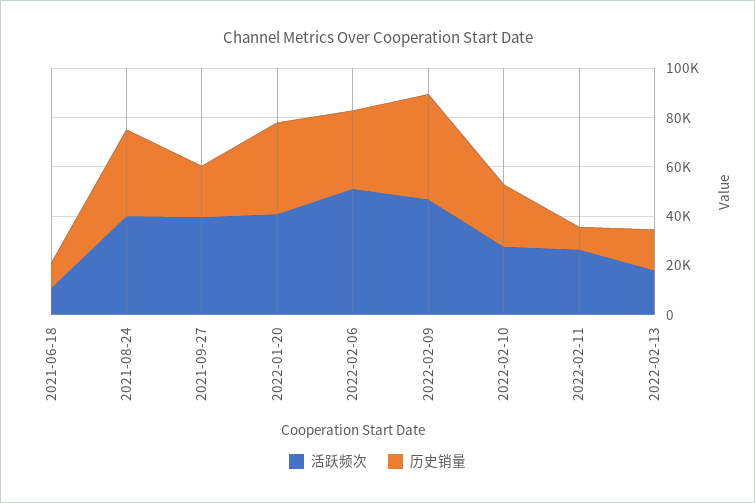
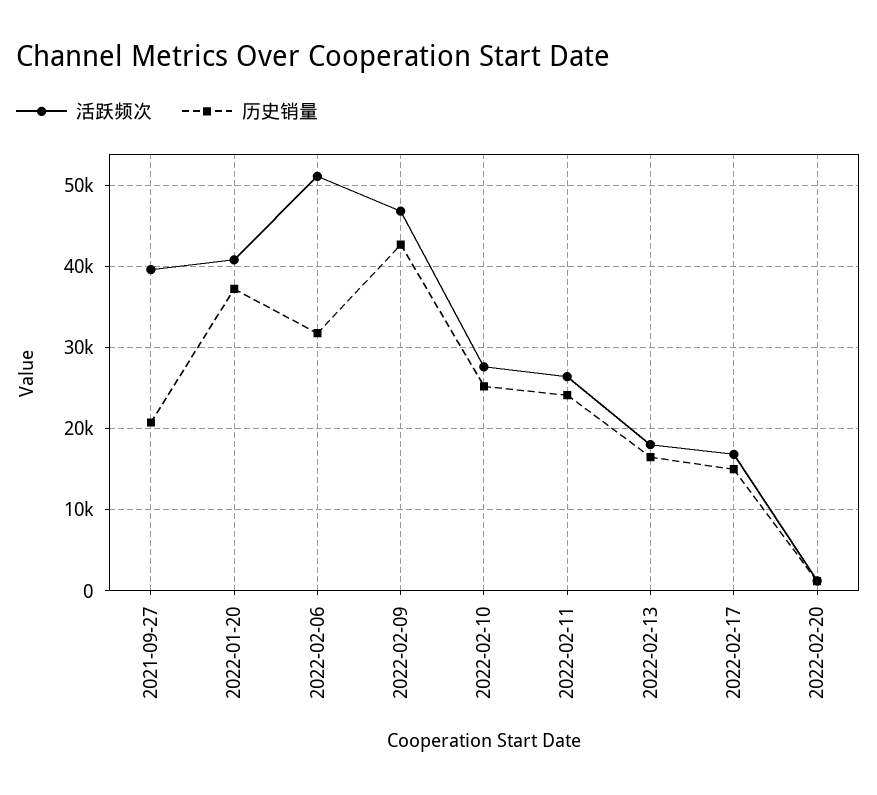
活跃频次, 2021-06-18: 10000 -> none
历史销量, 2021-06-18: 10000 -> none
活跃频次, 2021-08-24: 40000 -> none
历史销量, 2021-08-24: 35000 -> none
历史销量, 2022-02-11: 10000 -> 24000
活跃频次, 2022-02-17: none -> 17000
历史销量, 2022-02-17: none -> 15000
活跃频次, 2022-02-20: none -> 1000
历史销量, 2022-02-20: none -> 1000

